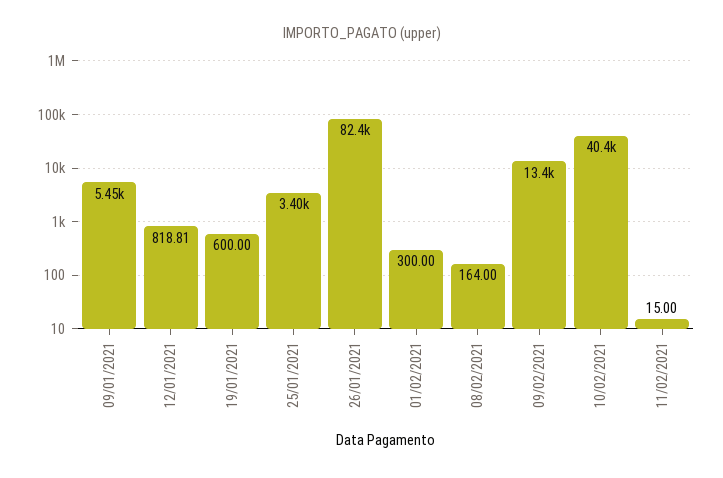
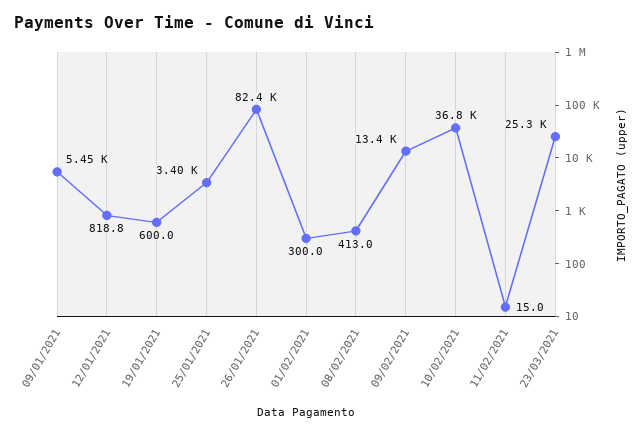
08/02/2021: 164 -> 413
10/02/2021: 40400 -> 36800
23/03/2021: none -> 25300

